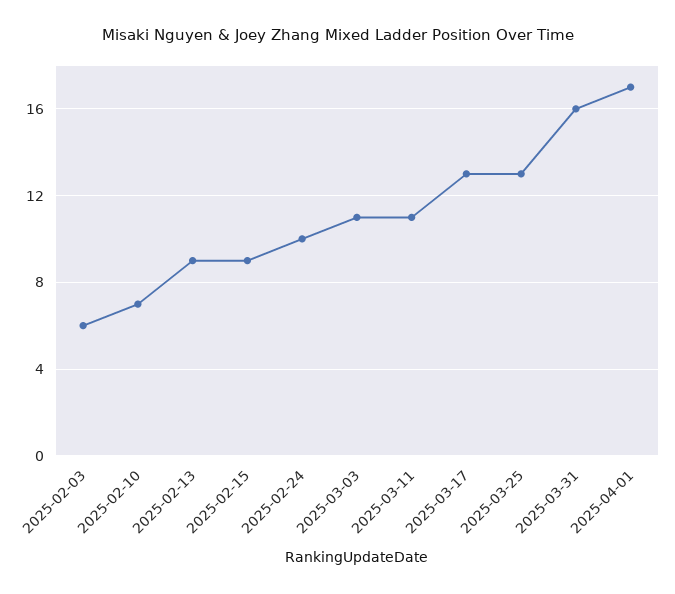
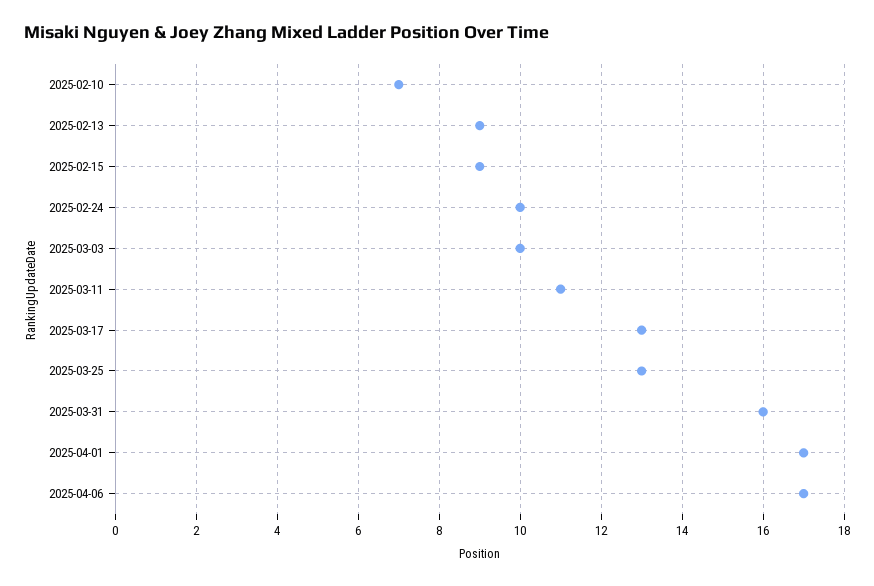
2025-02-03: 6 -> none
2025-03-03: 11 -> 10
2025-04-06: none -> 17

